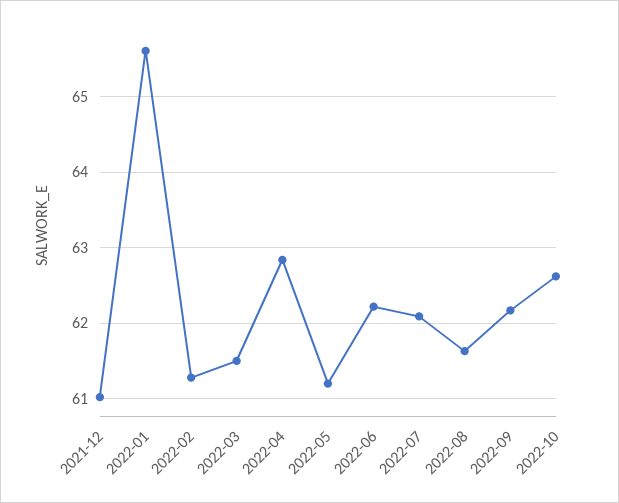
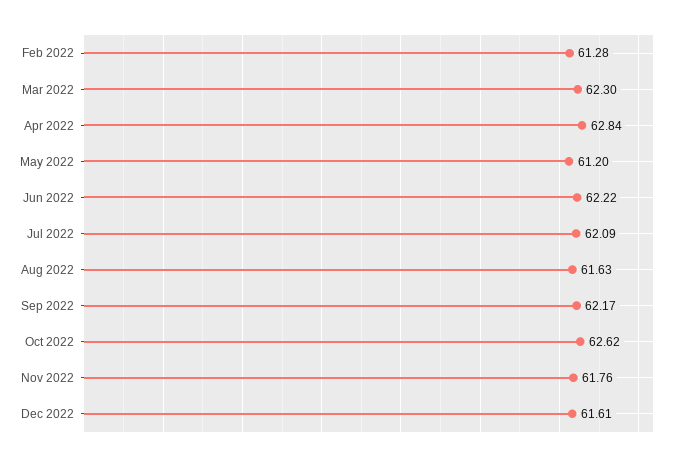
2021-12: 61 -> none
2022-01: 65.6 -> none
2022-03: 61.5 -> 62.3
Nov 2022: none -> 61.76
Dec 2022: none -> 61.61

